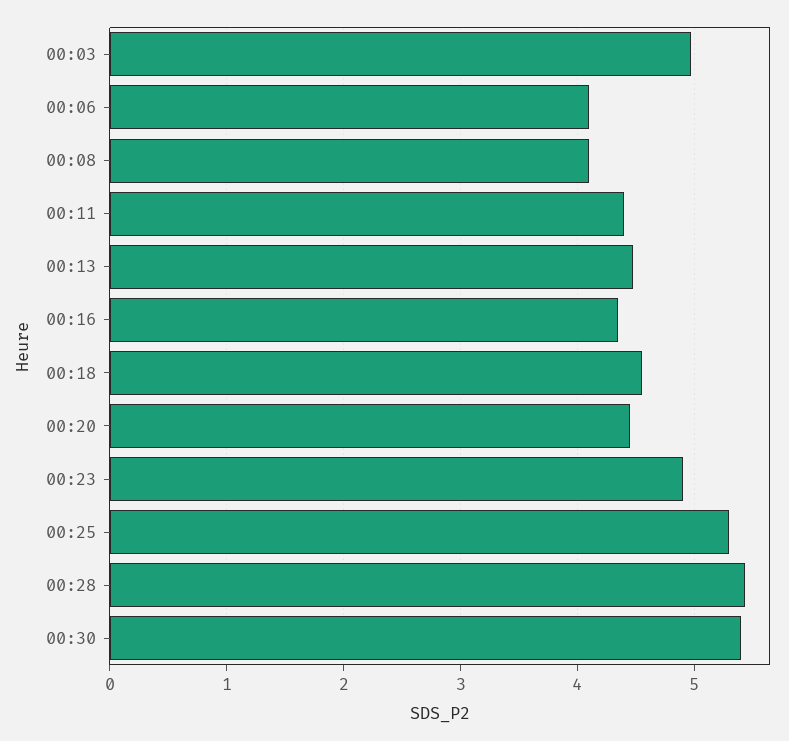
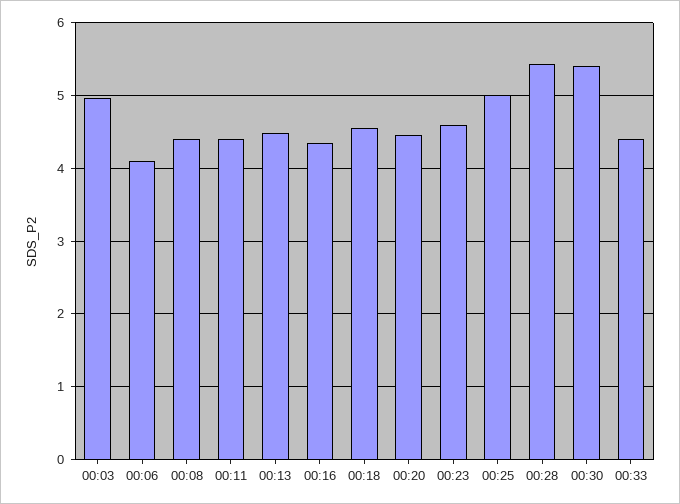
00:08: 4.1 -> 4.4
00:23: 4.9 -> 4.6
00:25: 5.3 -> 5
00:33: none -> 4.4

